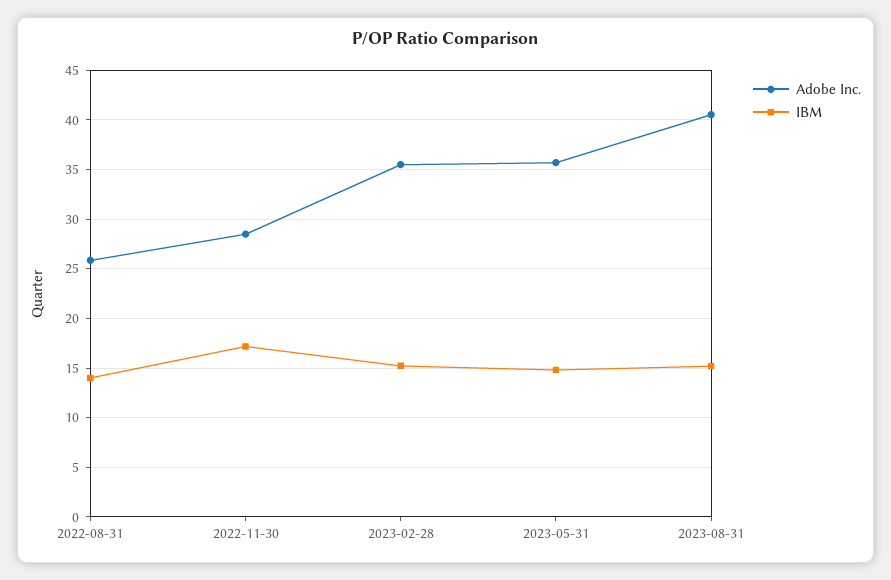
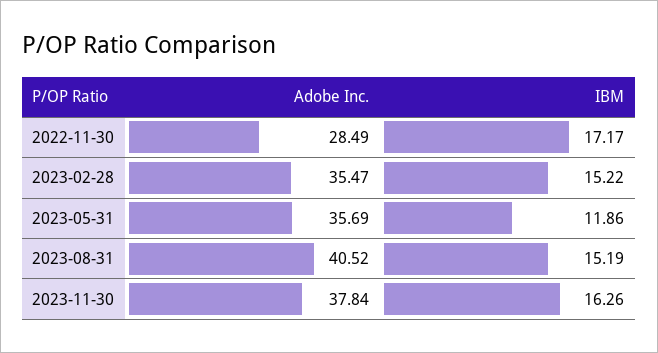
Adobe Inc., 2022-08-31: 26 -> none
IBM, 2022-08-31: 14 -> none
IBM, 2023-05-31: 15 -> 11.86
Adobe Inc., 2023-11-30: none -> 37.84
IBM, 2023-11-30: none -> 16.26

